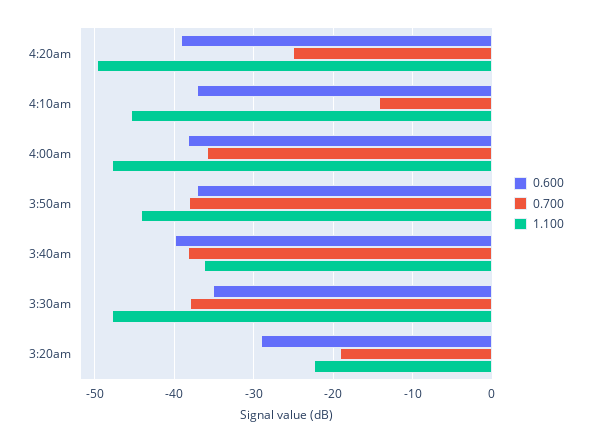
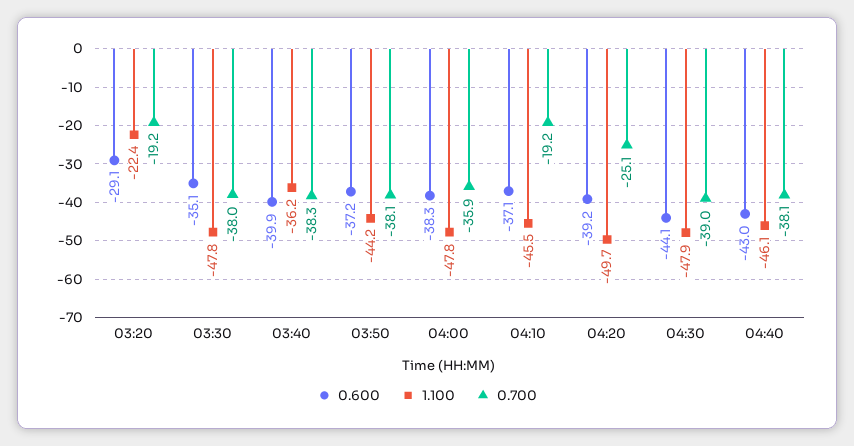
0.700, 4:10am: -14 -> -19.2
0.600, 04:30: none -> -44.1
1.100, 04:30: none -> -47.9
0.700, 04:30: none -> -39
0.600, 04:40: none -> -43
1.100, 04:40: none -> -46.1
0.700, 04:40: none -> -38.1

